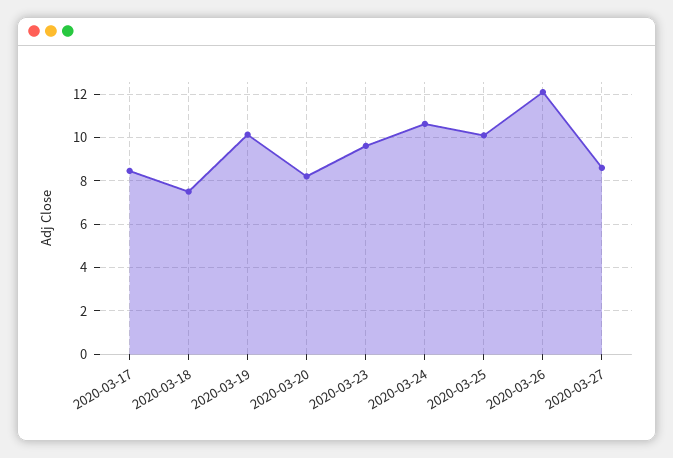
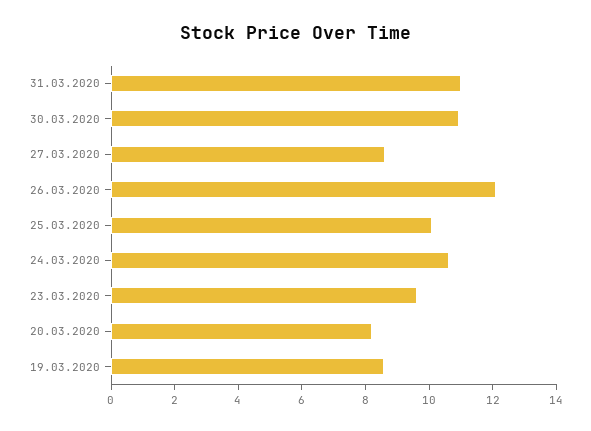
2020-03-17: 8.5 -> none
2020-03-18: 7.5 -> none
2020-03-19: 10 -> 8.5
31.03.2020: none -> 11
30.03.2020: none -> 11

